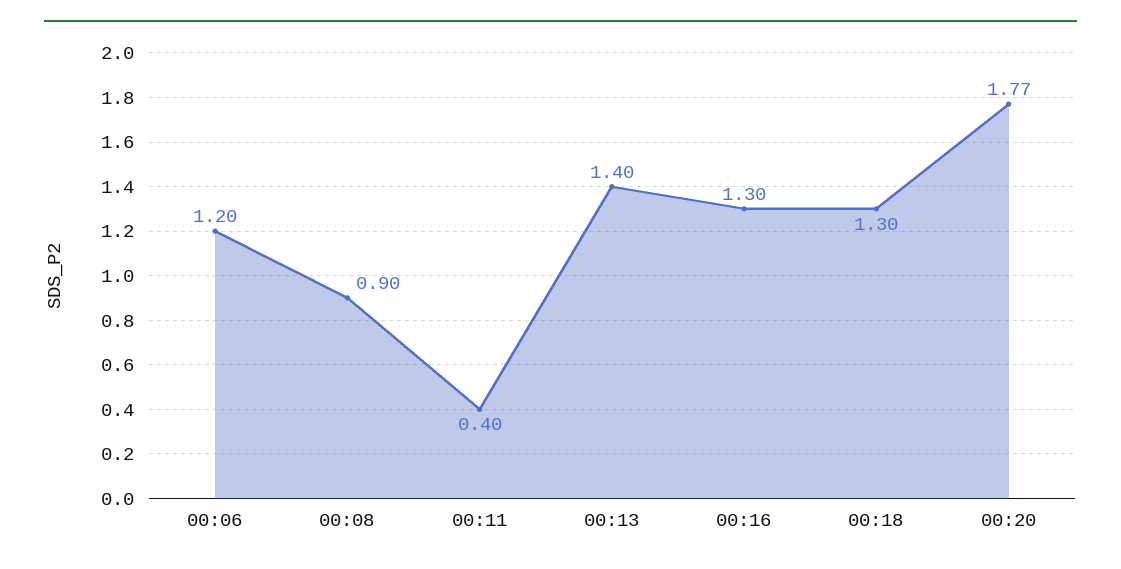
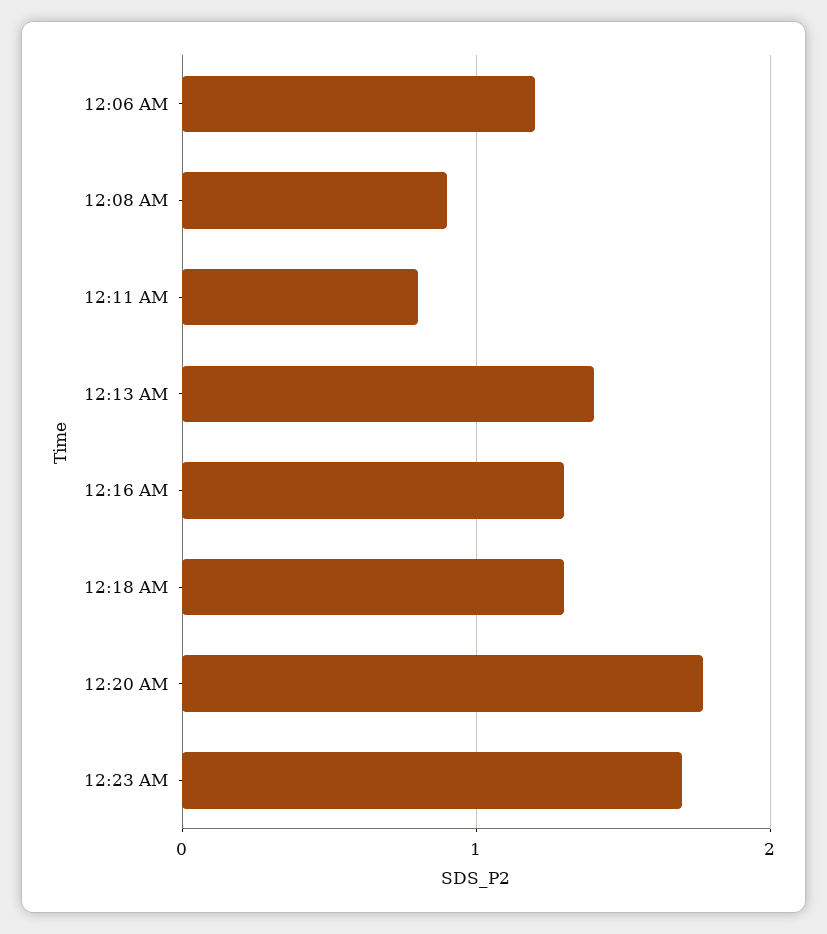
00:11: 0.4 -> 0.8
12:23 AM: none -> 1.7

